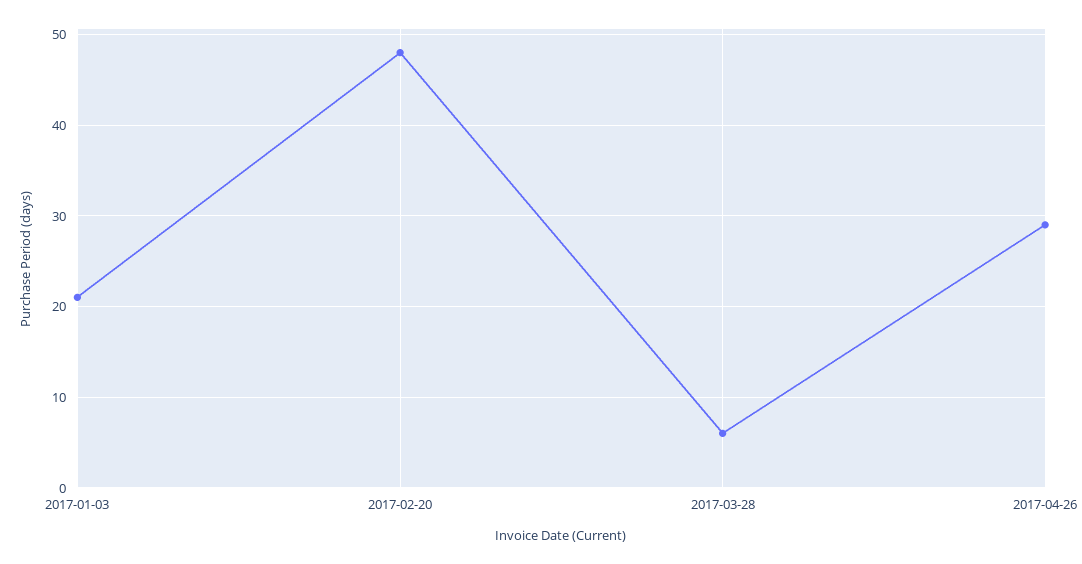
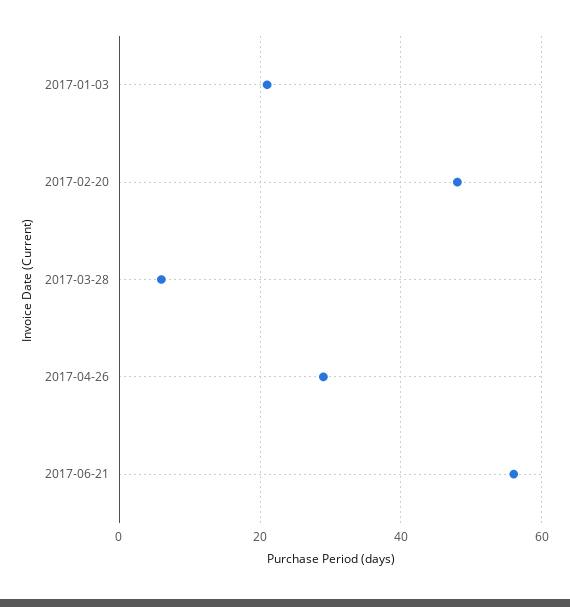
2017-06-21: none -> 55

